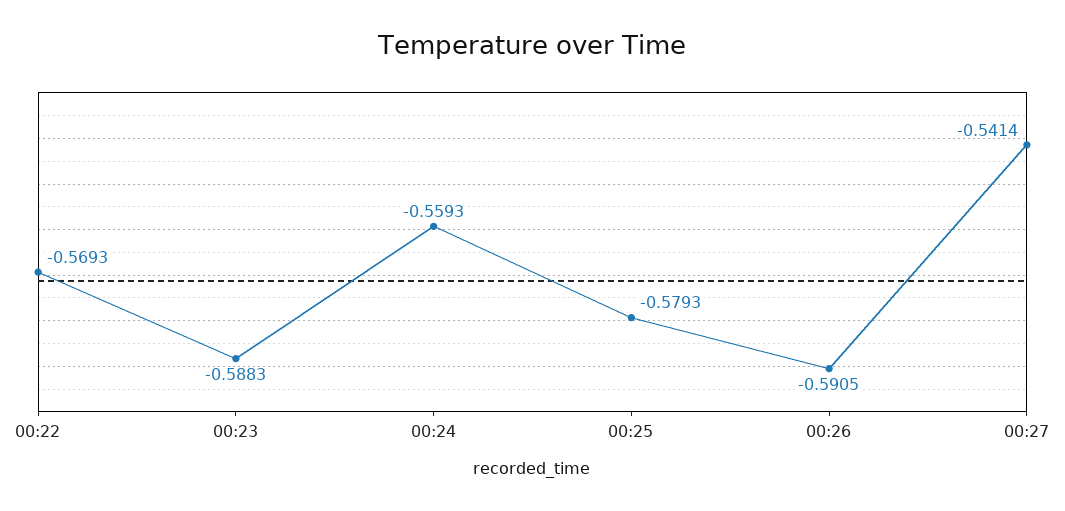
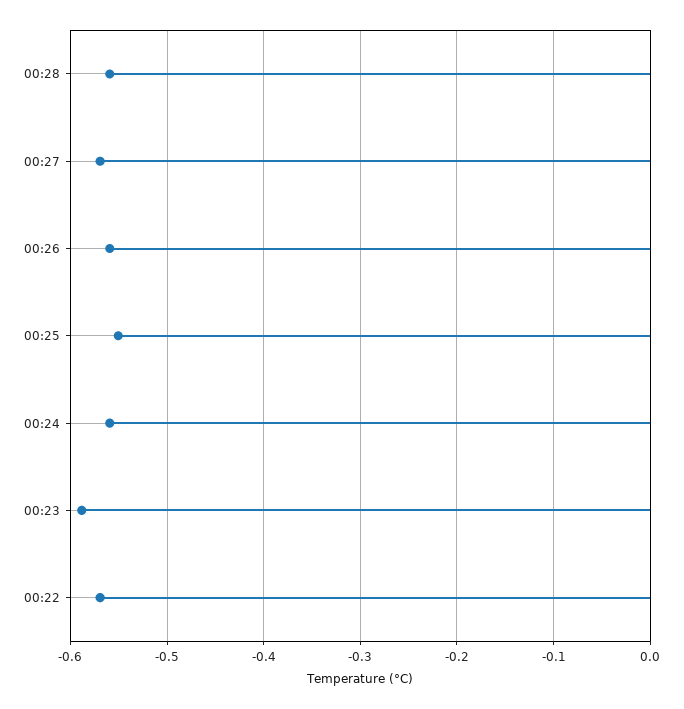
00:25: -0.5793 -> -0.55
00:26: -0.5905 -> -0.56
00:27: -0.5414 -> -0.57
00:28: none -> -0.56

